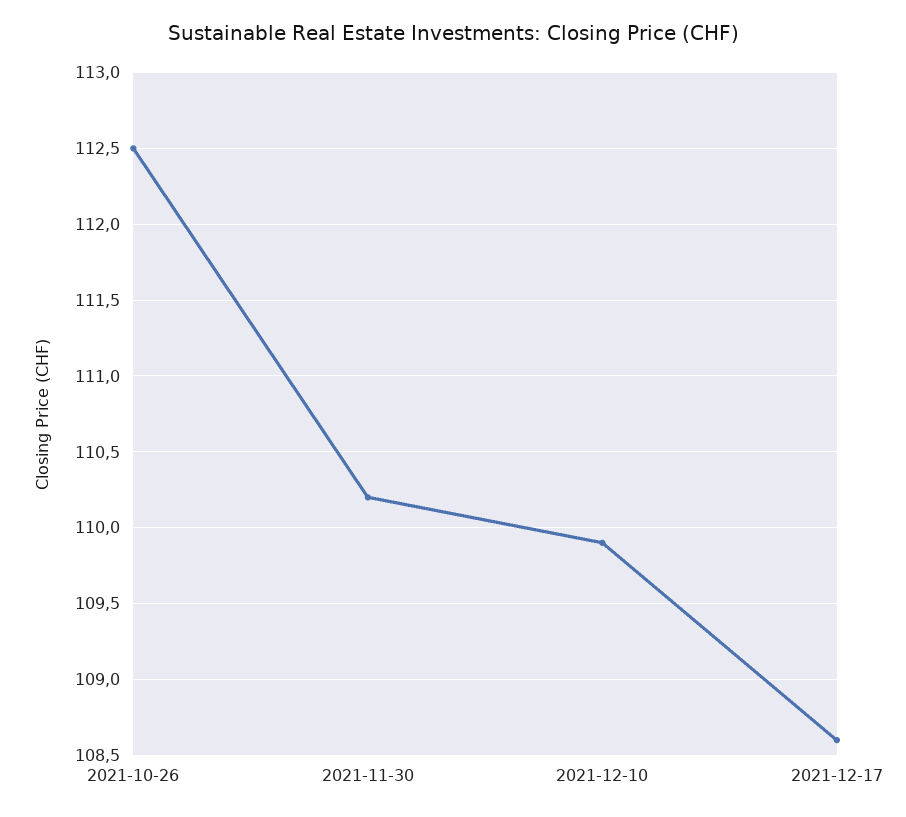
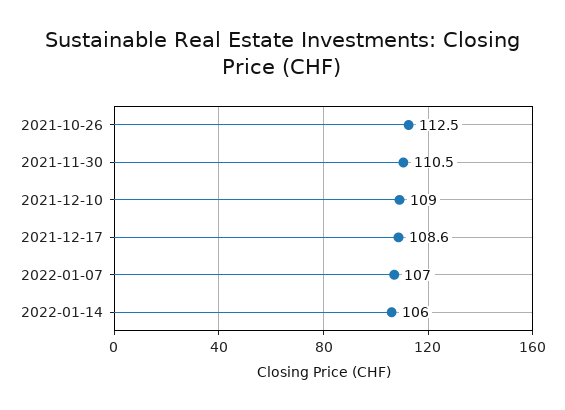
2021-11-30: 110.2 -> 110.5
2021-12-10: 109.9 -> 109
2022-01-07: none -> 107
2022-01-14: none -> 106

